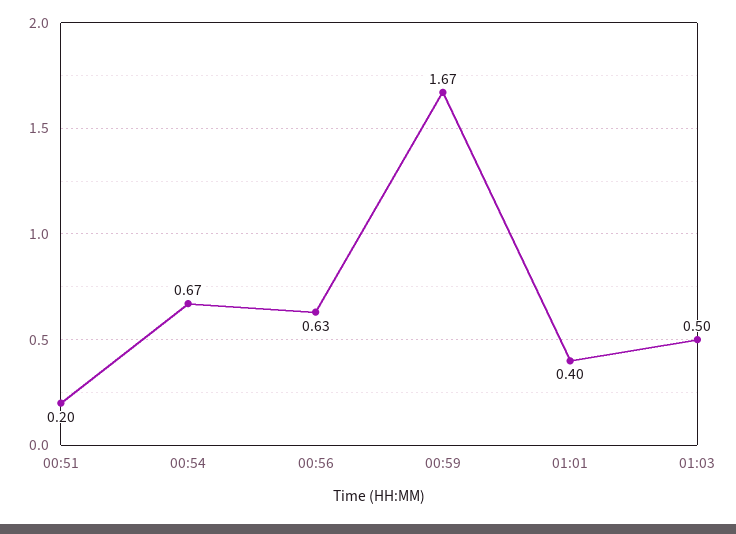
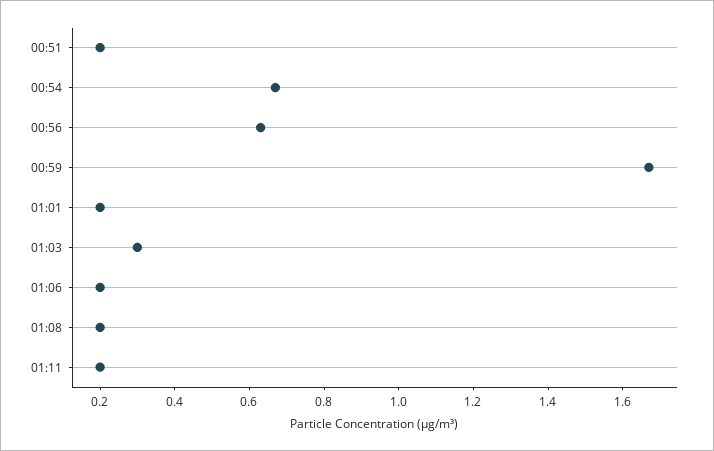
01:01: 0.4 -> 0.2
01:03: 0.5 -> 0.3
01:06: none -> 0.2
01:08: none -> 0.2
01:11: none -> 0.2

